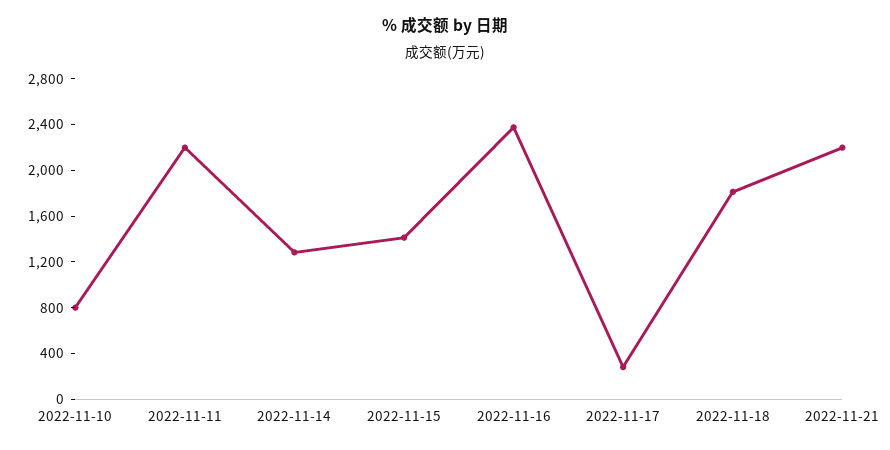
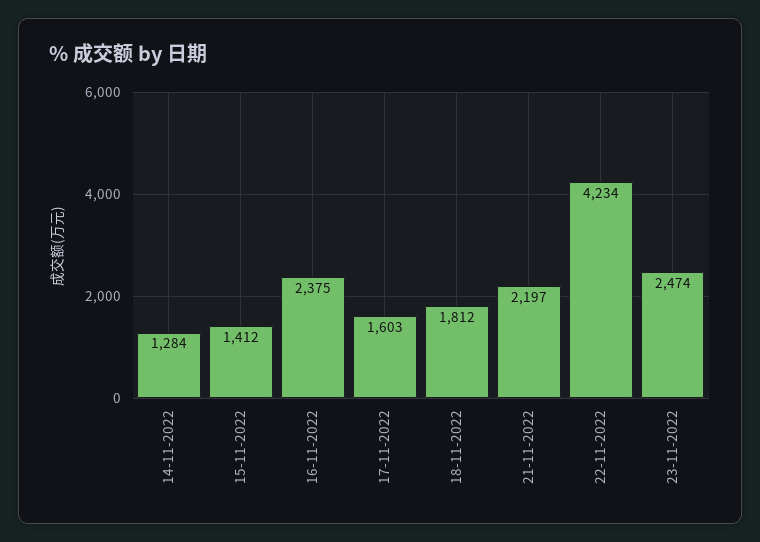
2022-11-10: 800 -> none
2022-11-11: 2200 -> none
2022-11-17: 300 -> 1603
22-11-2022: none -> 4234
23-11-2022: none -> 2474

